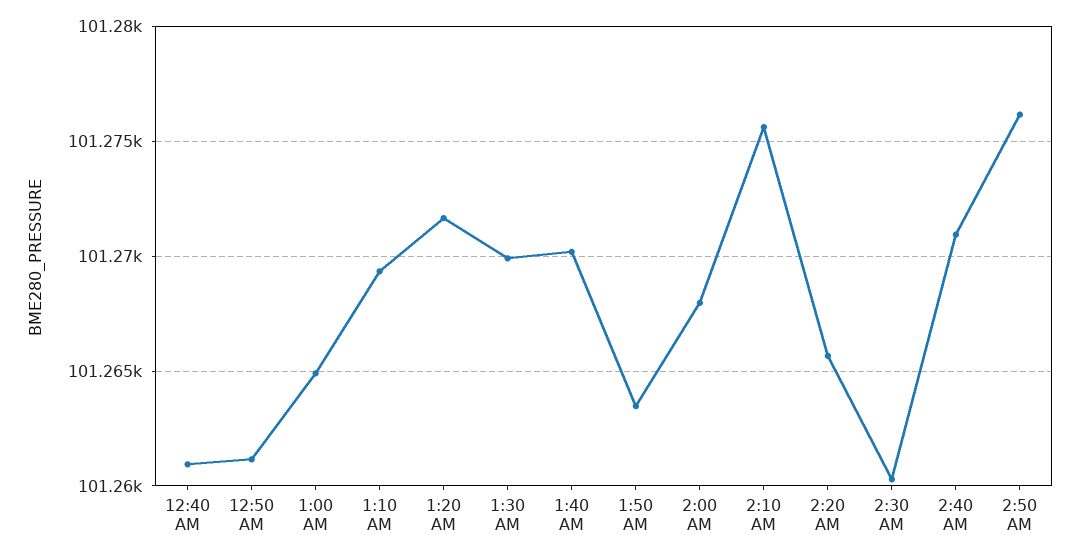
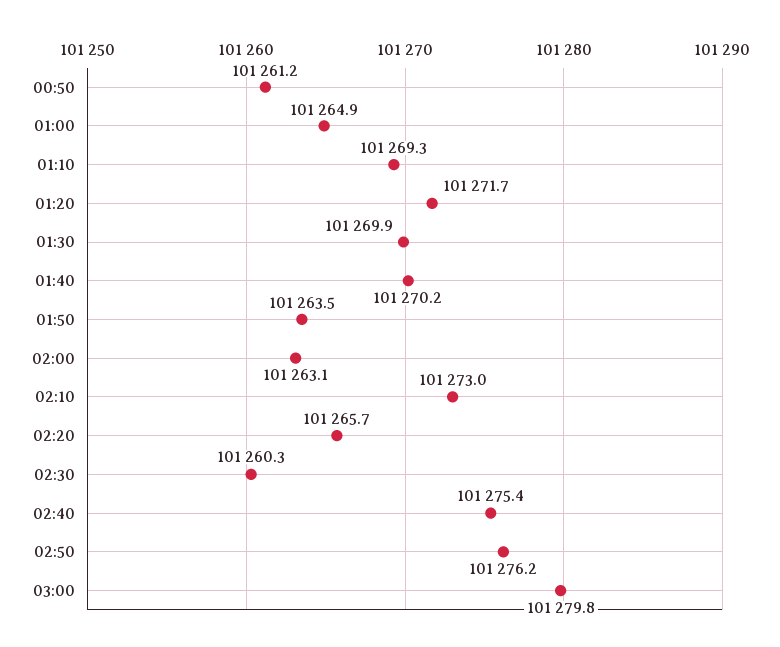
12:40 AM: 101261 -> none
2:00 AM: 101268 -> 101263.1
2:10 AM: 101275.5 -> 101273
2:40 AM: 101271 -> 101275.4
03:00: none -> 101279.8

